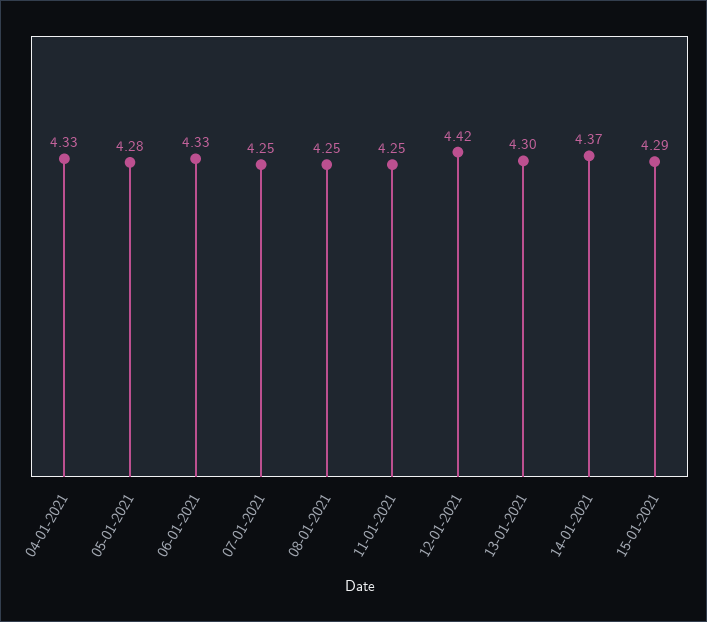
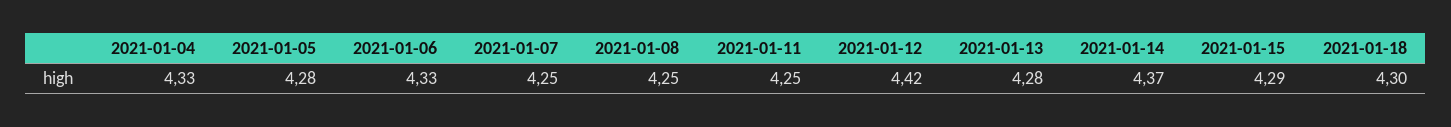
13-01-2021: 4.3 -> 4.28
2021-01-18: none -> 4.3

